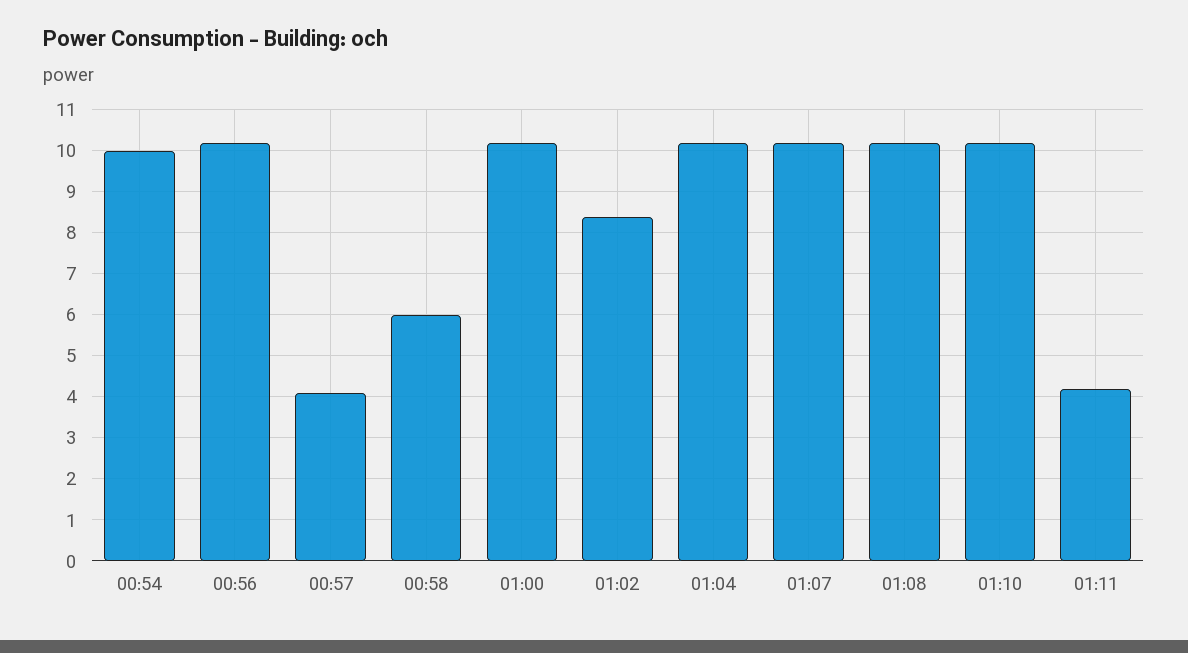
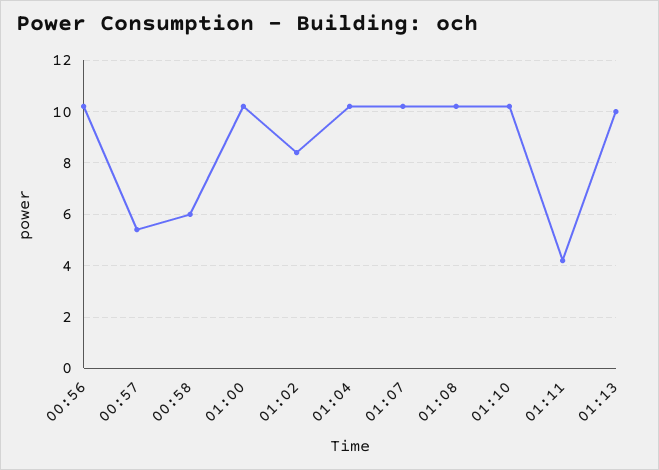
00:54: 10 -> none
00:57: 4 -> 5.5
01:13: none -> 10

